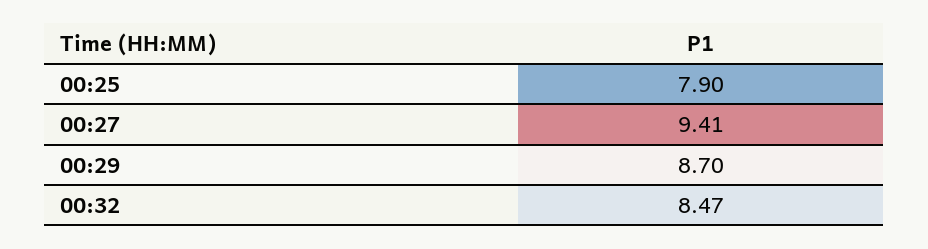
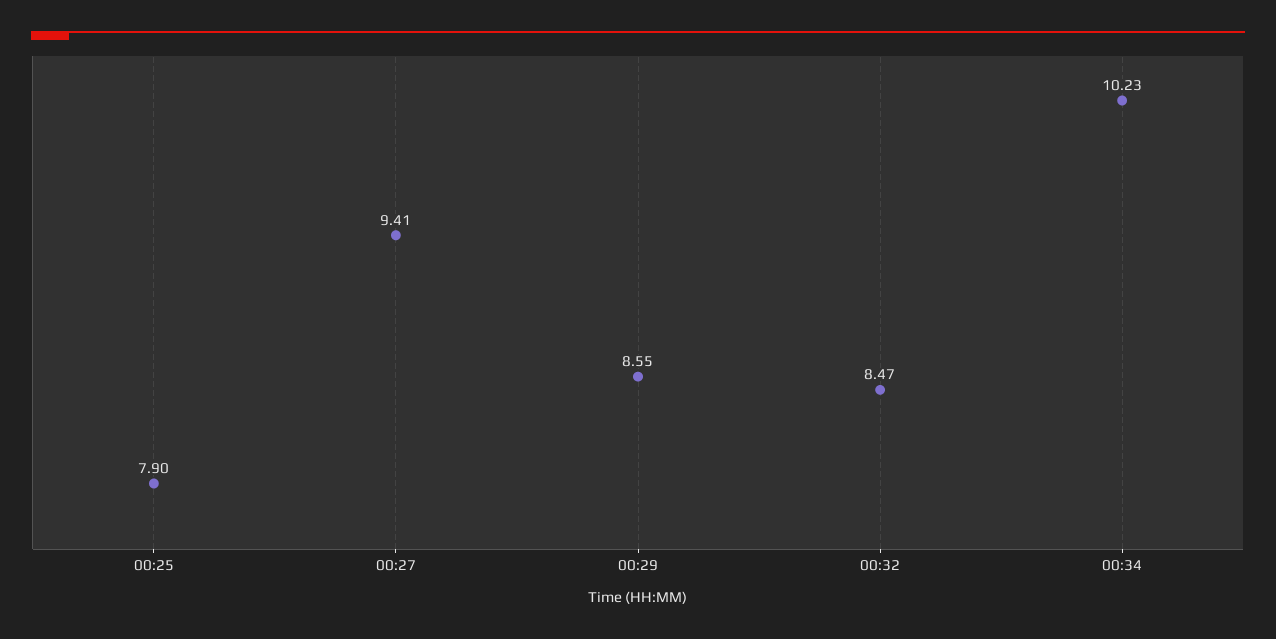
00:29: 8.7 -> 8.55
00:34: none -> 10.23

